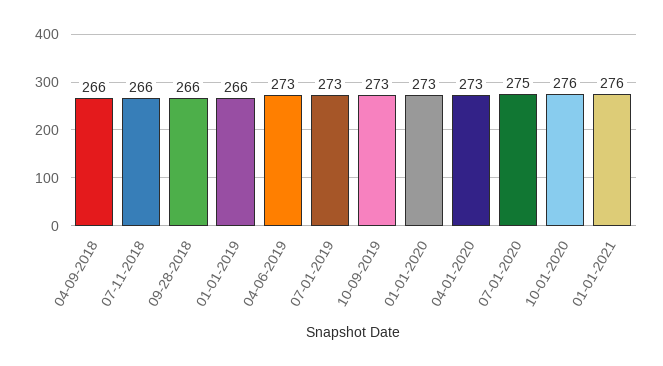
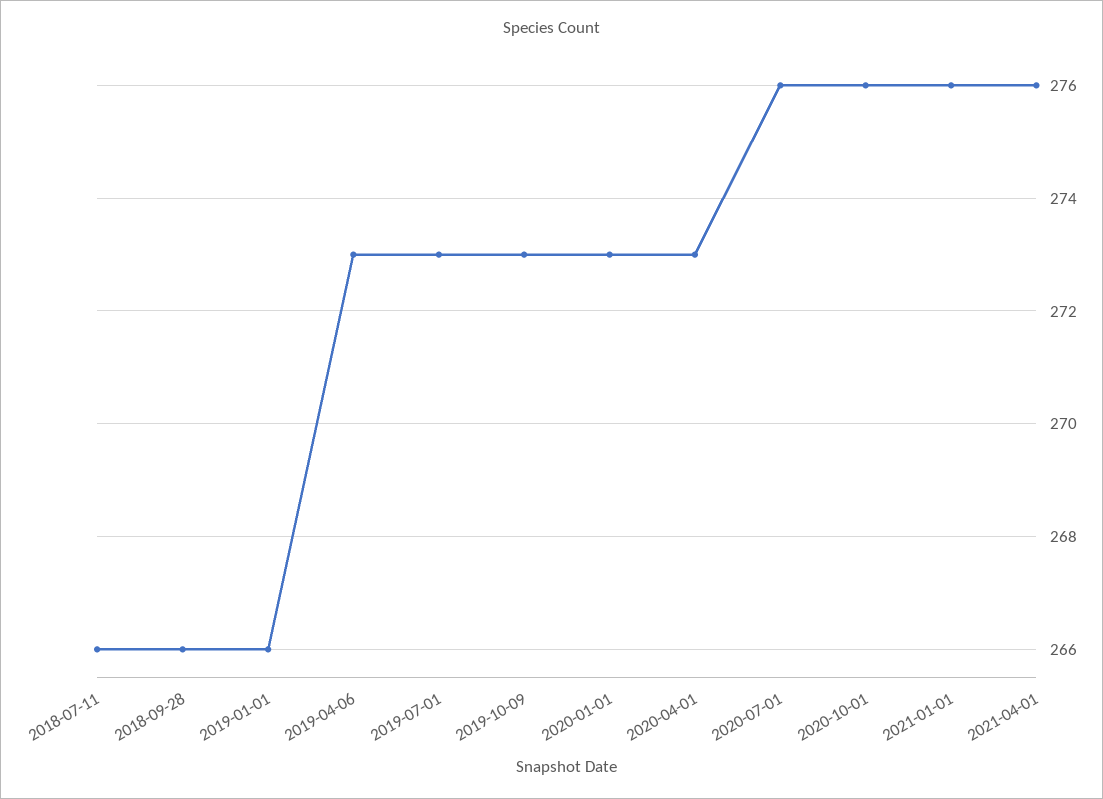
04-09-2018: 266 -> none
07-01-2020: 275 -> 276
2021-04-01: none -> 276

